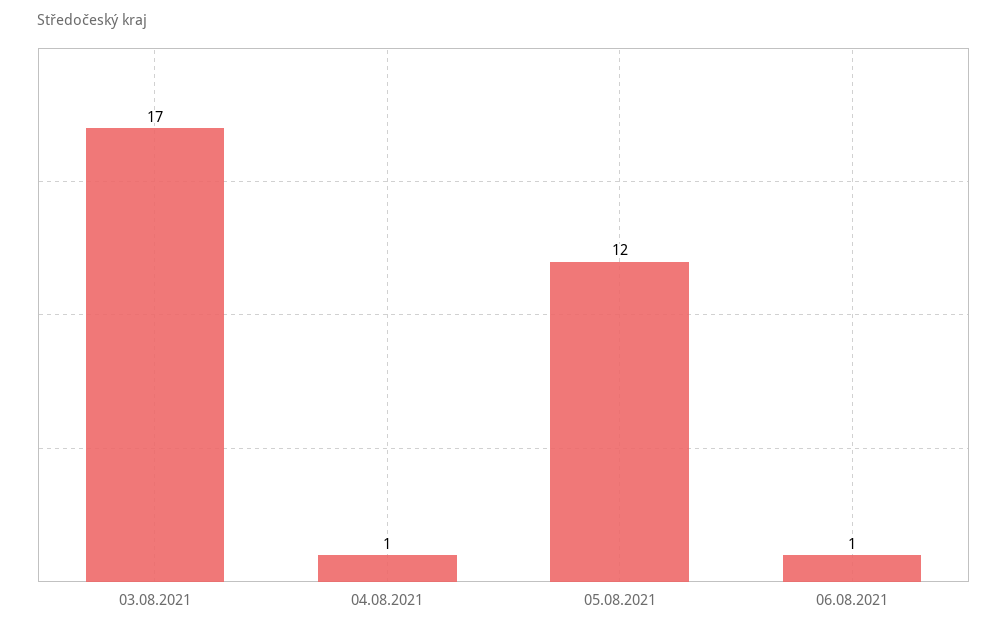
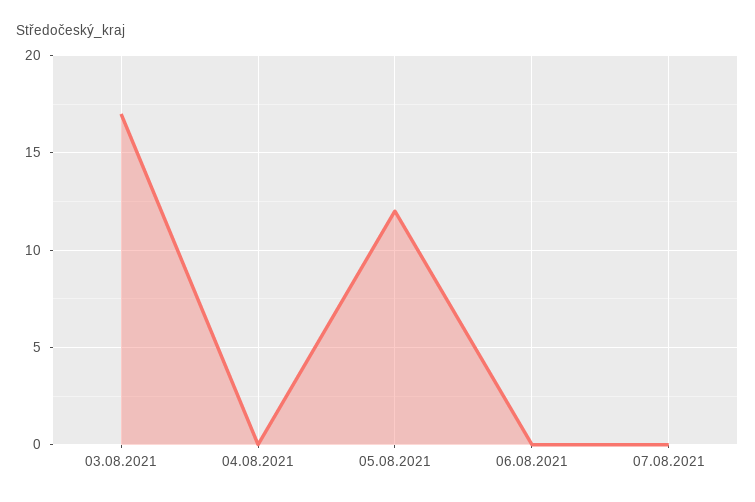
04.08.2021: 1 -> 0
06.08.2021: 1 -> 0
07.08.2021: none -> 0

